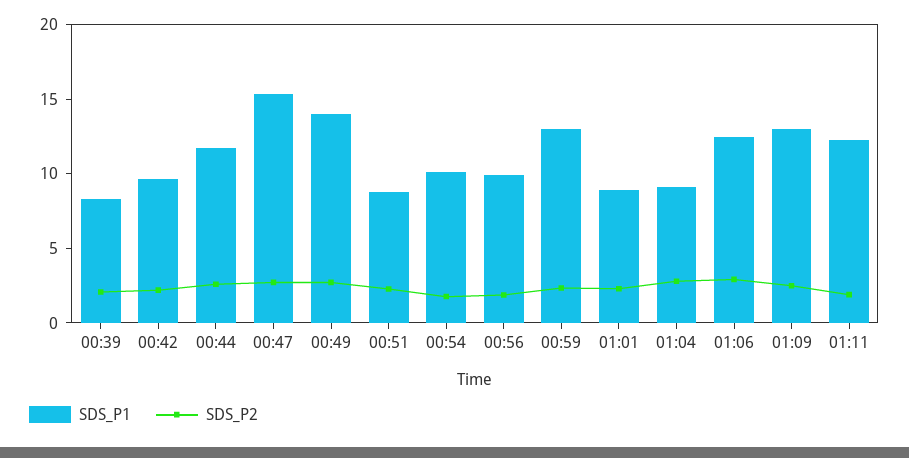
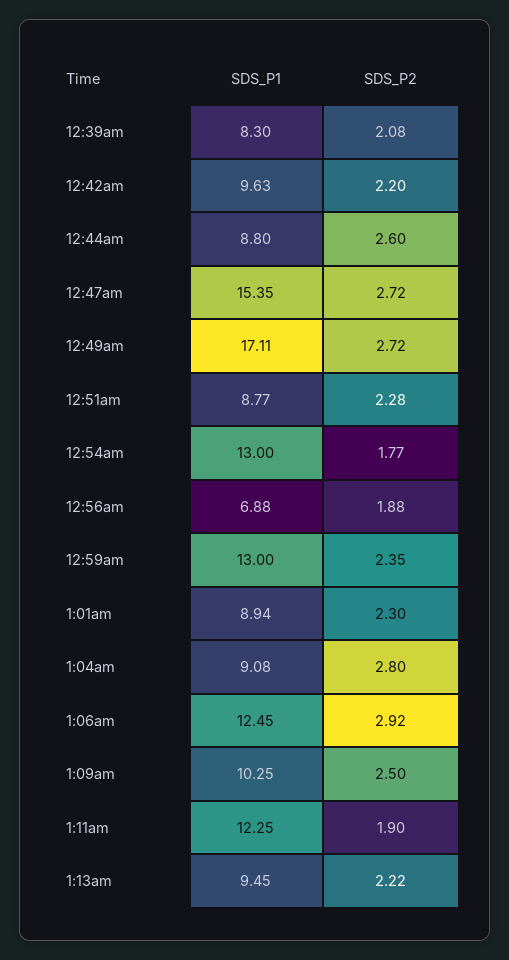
SDS_P1, 00:44: 12 -> 8.8
SDS_P1, 00:49: 14 -> 17.11
SDS_P1, 00:54: 10 -> 13
SDS_P1, 00:56: 10 -> 6.88
SDS_P1, 01:09: 13 -> 10.25
SDS_P1, 1:13am: none -> 9.45
SDS_P2, 1:13am: none -> 2.22

